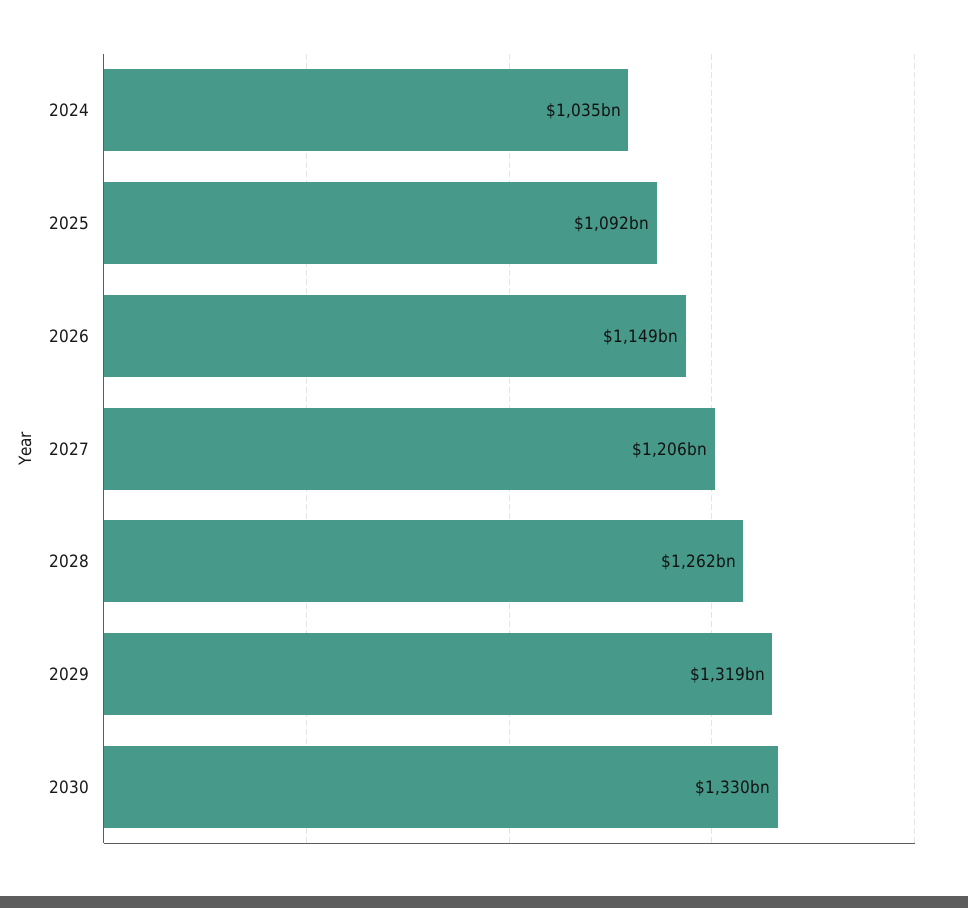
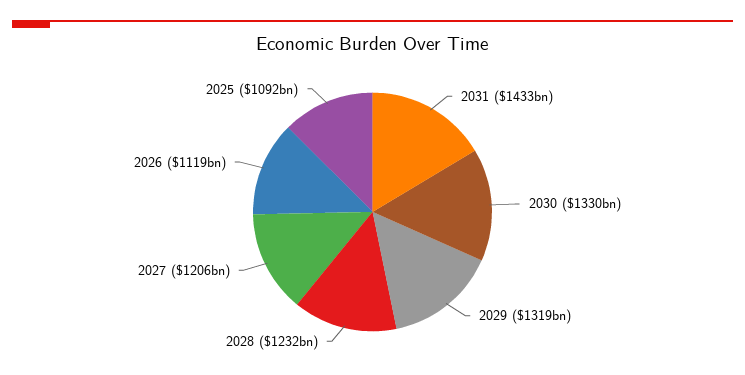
2024: 1035000000000 -> none
2026: 1149000000000 -> 1119000000000
2028: 1262000000000 -> 1232000000000
2031: none -> 1433000000000

